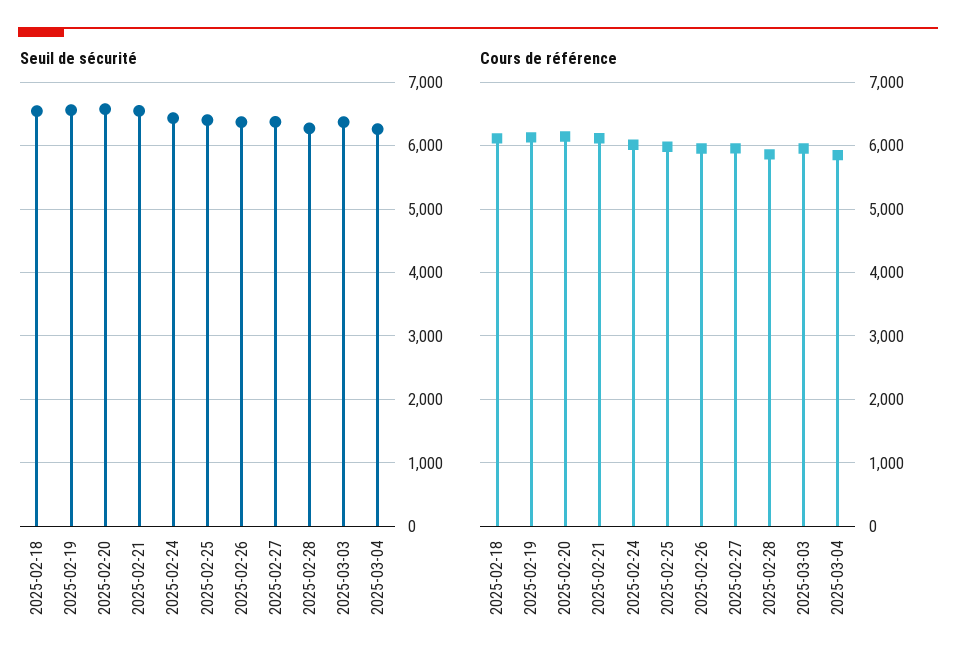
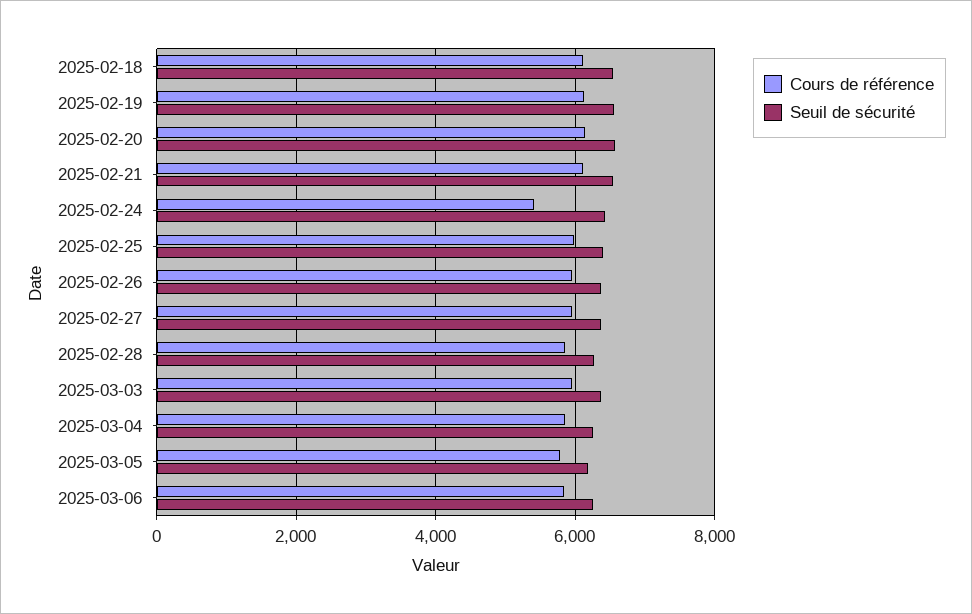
Cours de référence, 2025-02-24: 6000 -> 5400
Cours de référence, 2025-03-05: none -> 5800
Seuil de sécurité, 2025-03-05: none -> 6200
Cours de référence, 2025-03-06: none -> 5800
Seuil de sécurité, 2025-03-06: none -> 6200

